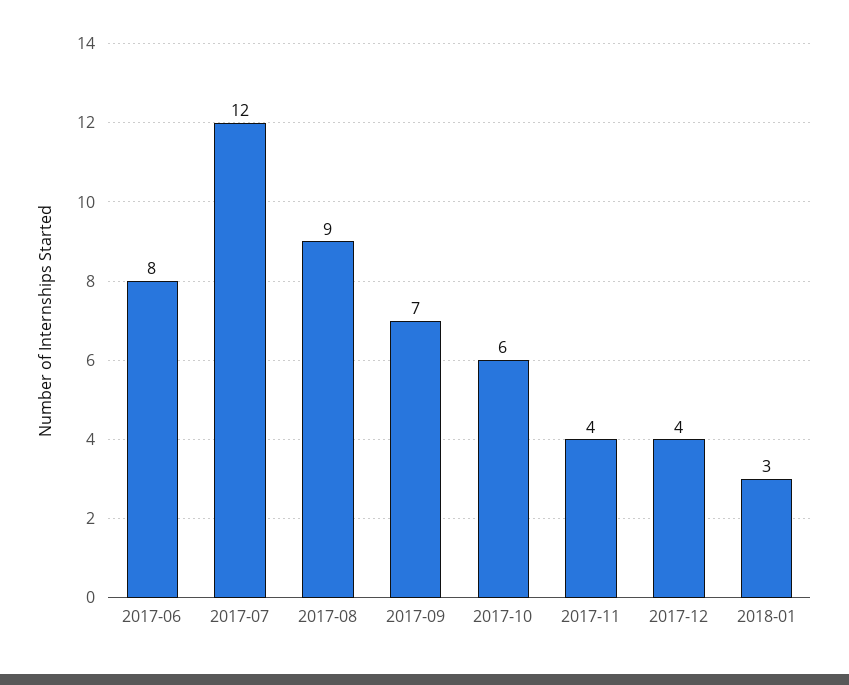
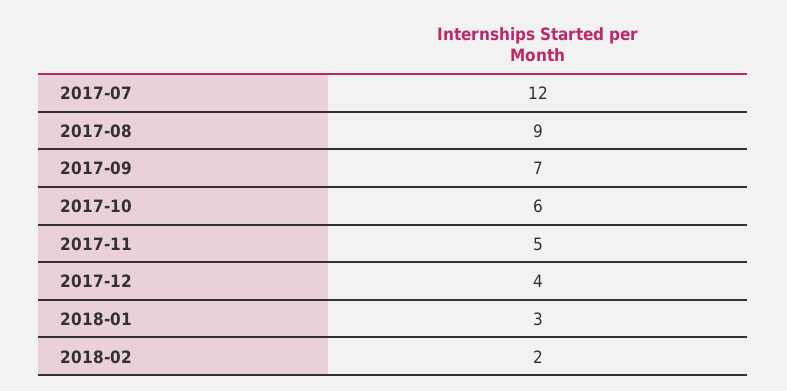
2017-06: 8 -> none
2017-11: 4 -> 5
2018-02: none -> 2

